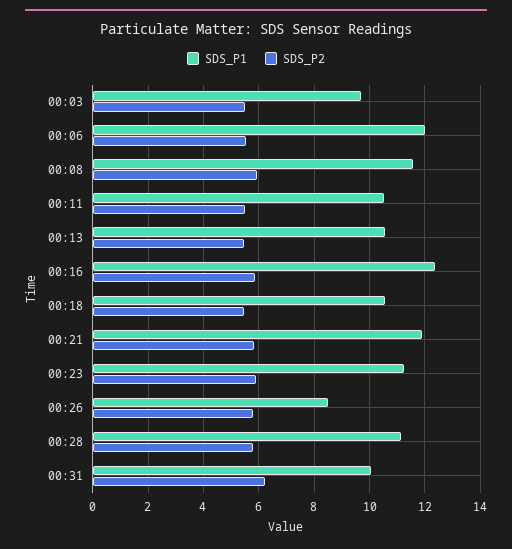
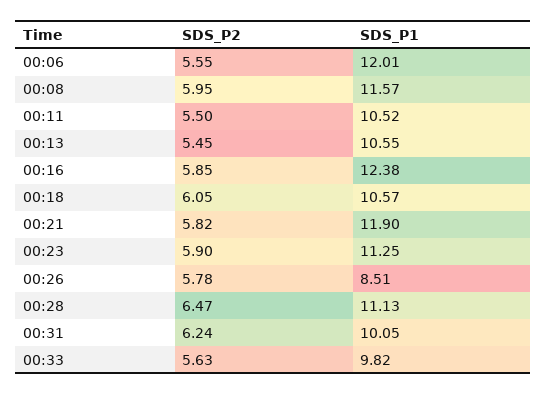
SDS_P1, 00:03: 9.75 -> none
SDS_P2, 00:03: 5.5 -> none
SDS_P2, 00:18: 5.5 -> 6.05
SDS_P2, 00:28: 5.75 -> 6.47
SDS_P2, 00:33: none -> 5.63
SDS_P1, 00:33: none -> 9.82

